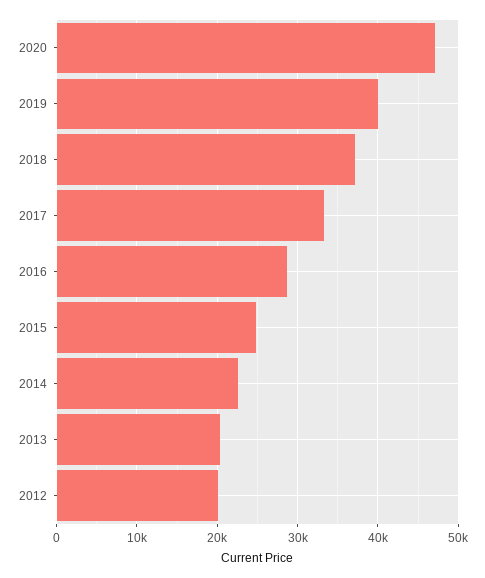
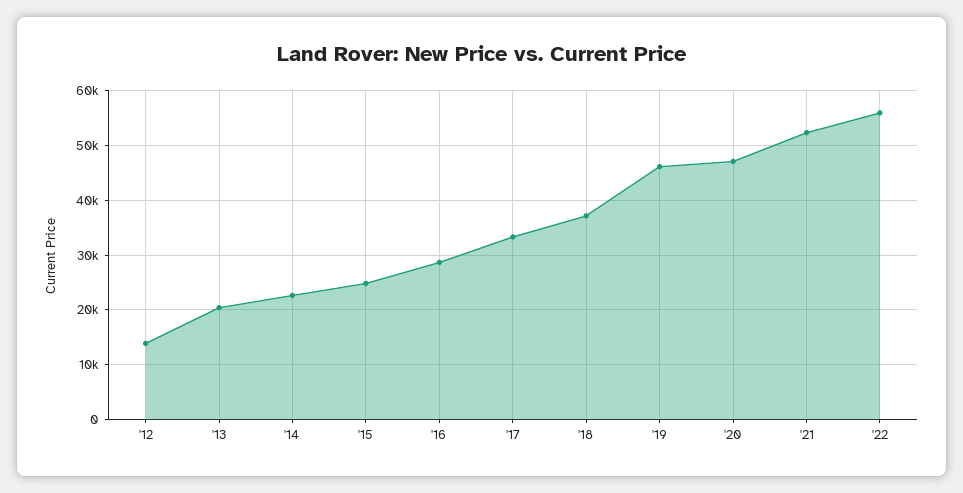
2019: 40000 -> 46000
2012: 20000 -> 14000
'21: none -> 52000
'22: none -> 56000

